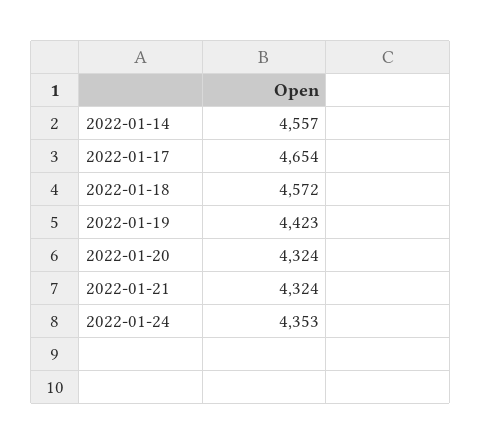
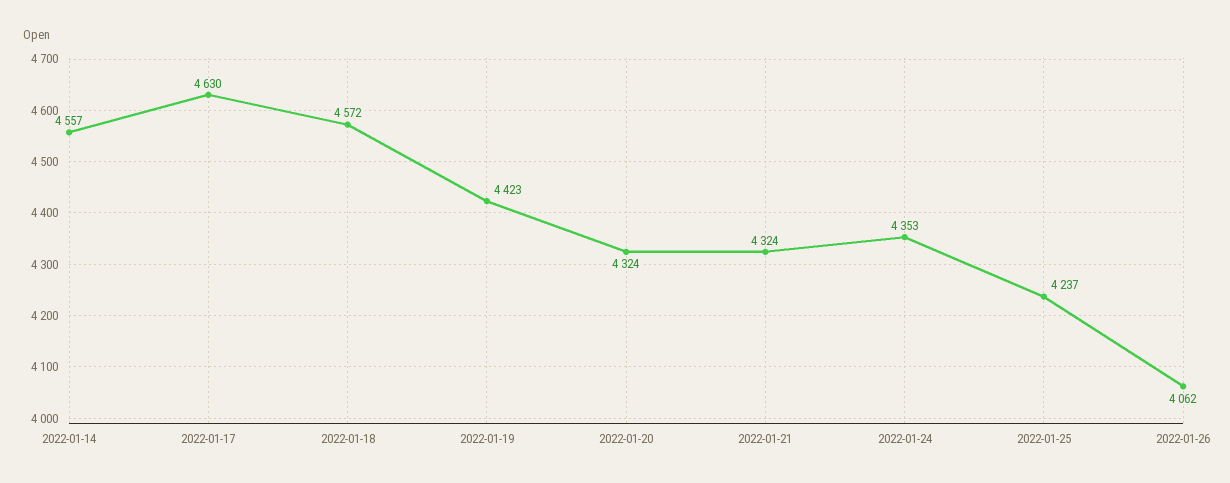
2022-01-17: 4654 -> 4630
2022-01-25: none -> 4237
2022-01-26: none -> 4062

